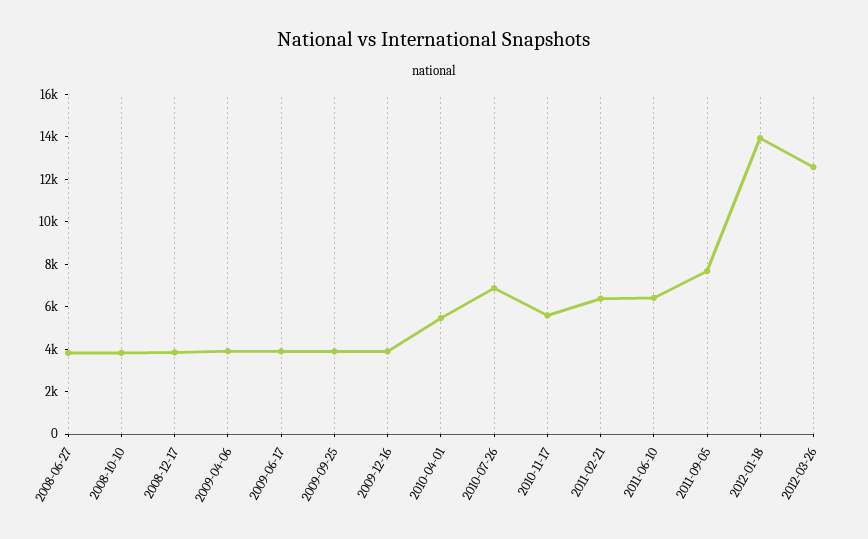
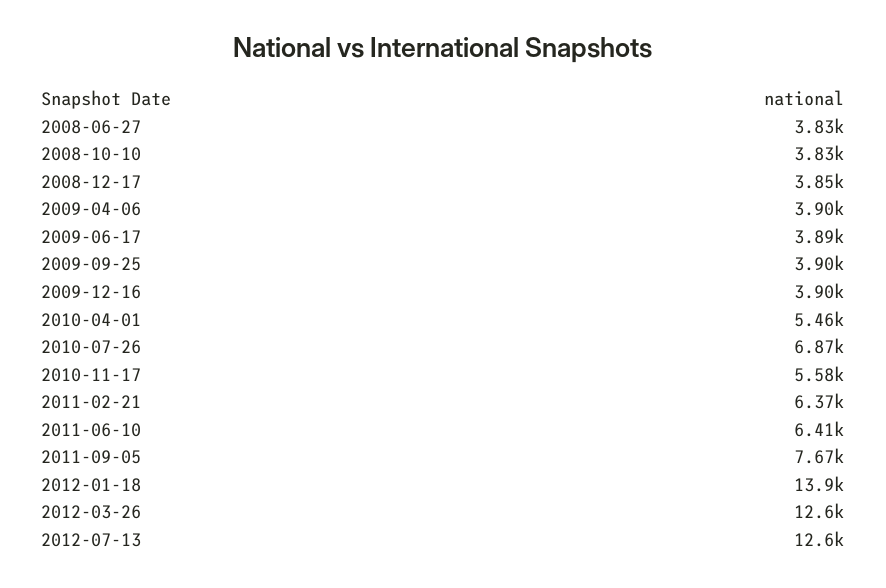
2012-07-13: none -> 12600

